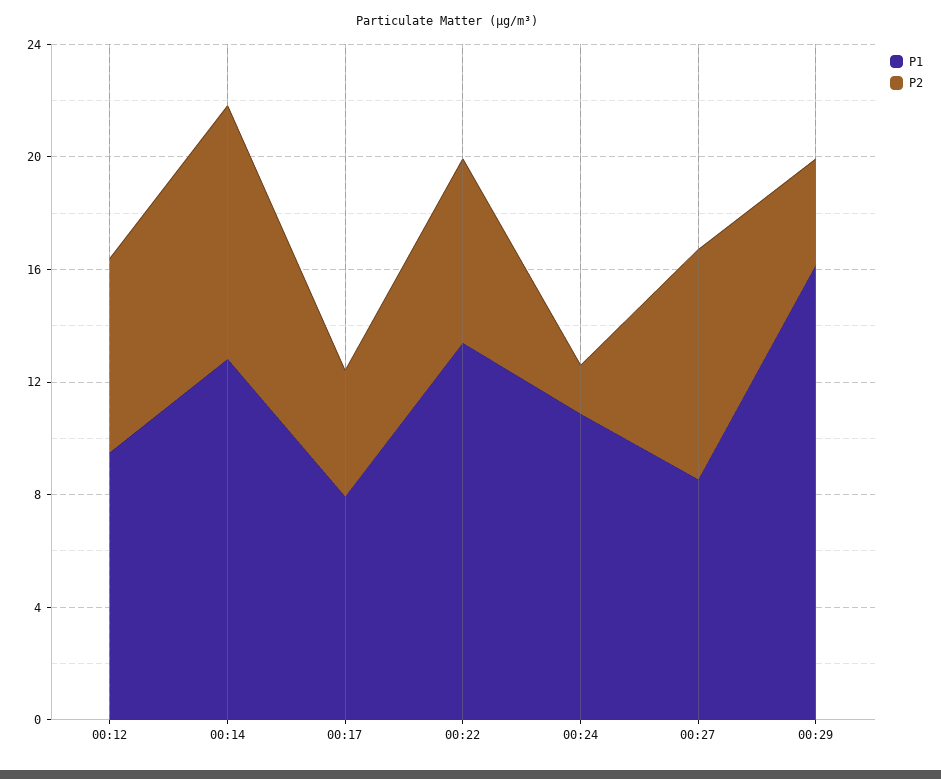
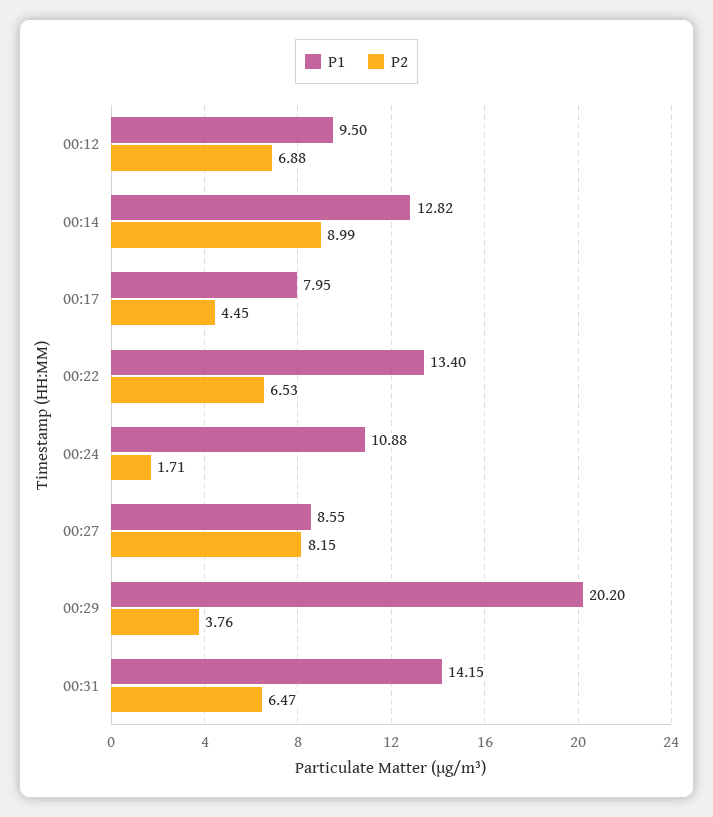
P1, 00:29: 16 -> 20.2
P1, 00:31: none -> 14.15
P2, 00:31: none -> 6.47

